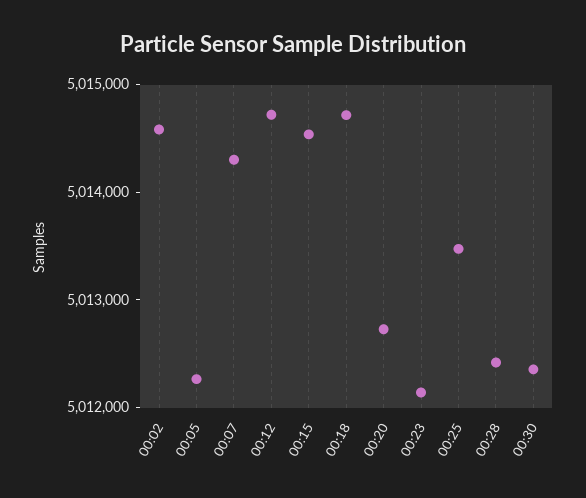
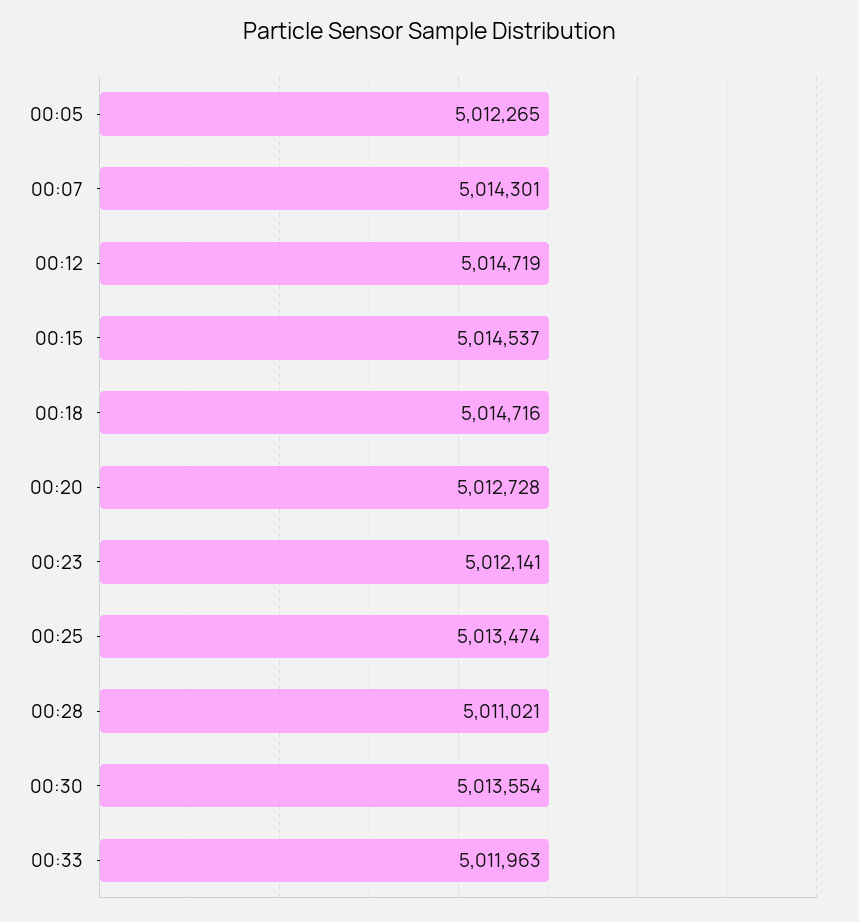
00:02: 5014600 -> none
00:28: 5012400 -> 5011021
00:30: 5012400 -> 5013554
00:33: none -> 5011963

